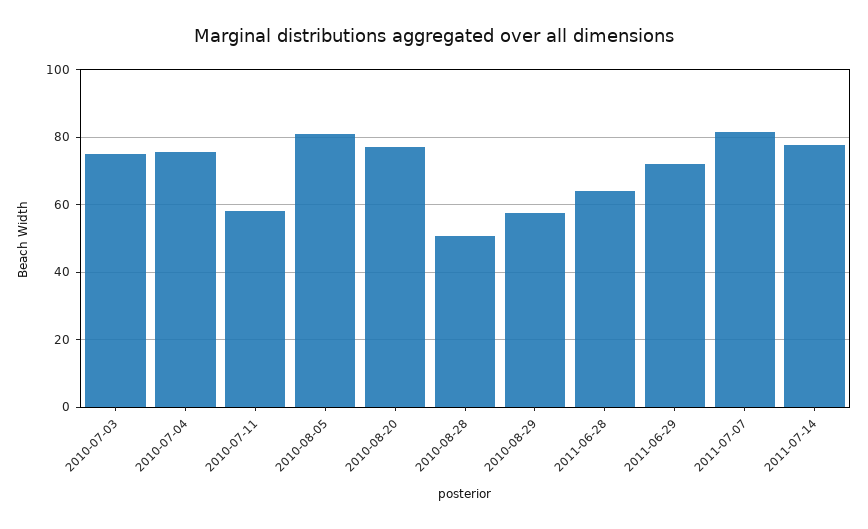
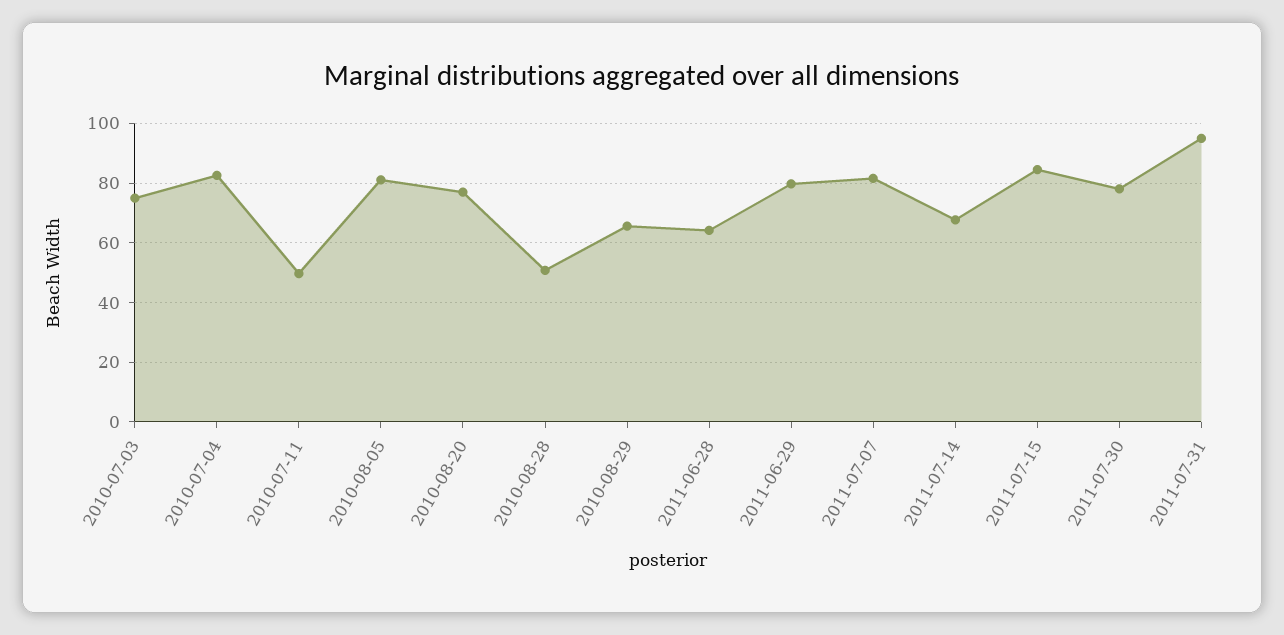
2010-07-04: 76 -> 82.5
2010-07-11: 58 -> 50
2010-08-29: 58 -> 65
2011-06-29: 72 -> 80
2011-07-14: 78 -> 67.5
2011-07-15: none -> 85
2011-07-30: none -> 77.5
2011-07-31: none -> 95

